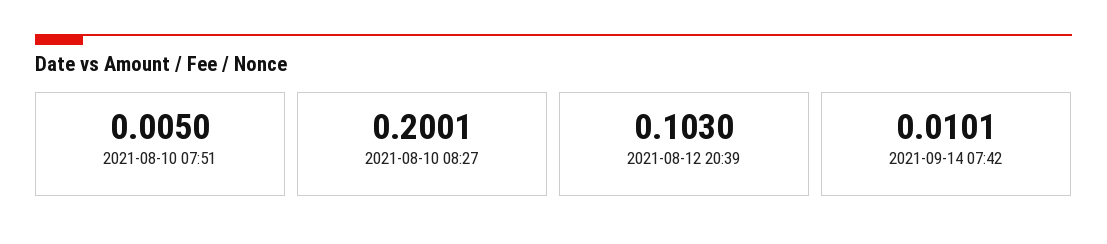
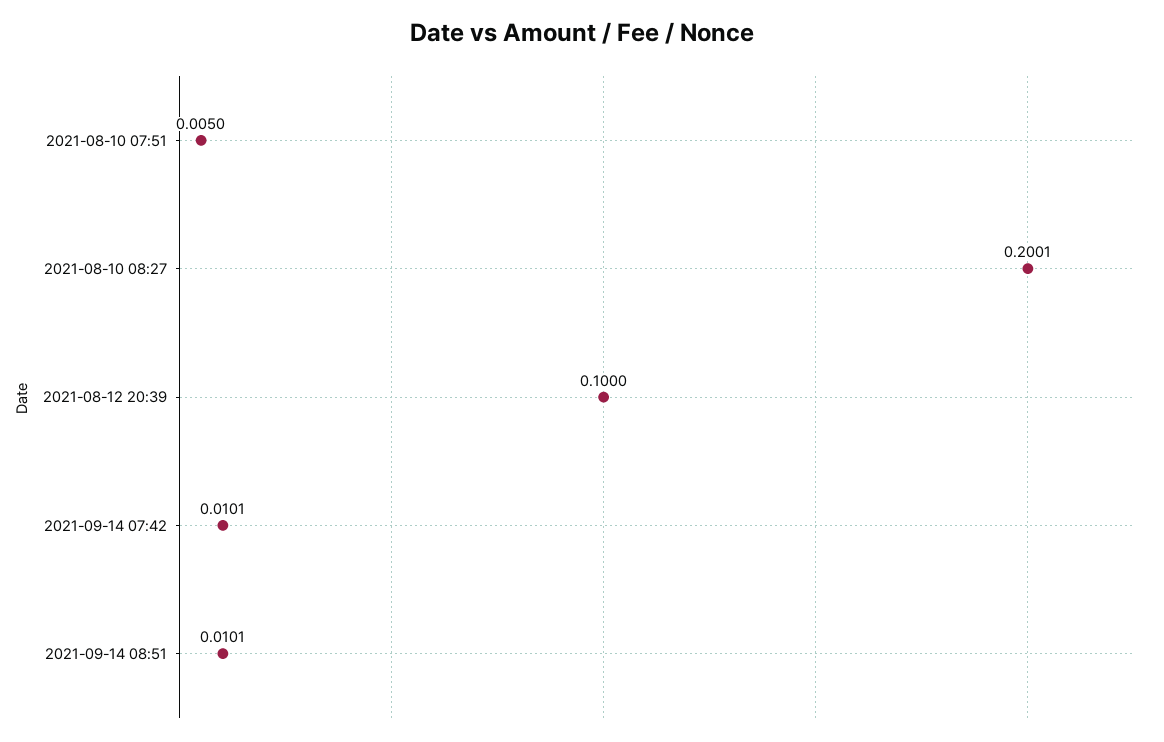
2021-08-12 20:39: 0.103 -> 0.1
2021-09-14 08:51: none -> 0.0101

